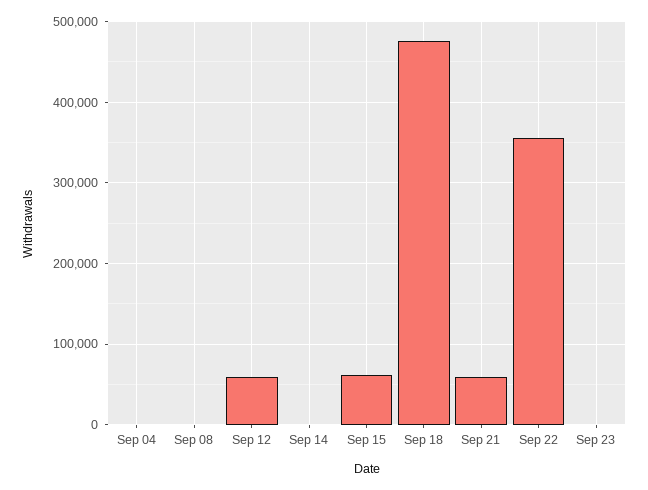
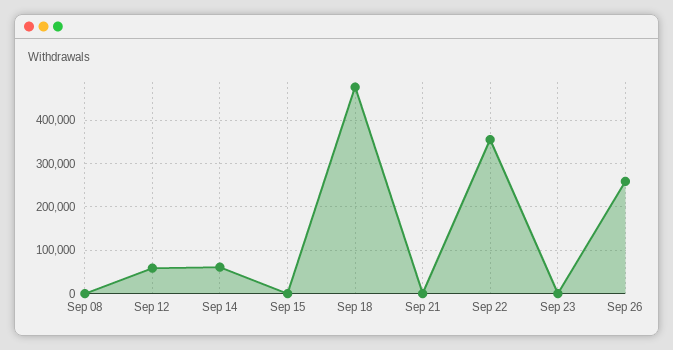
Sep 04: 0 -> none
Sep 14: 0 -> 60000
Sep 15: 60000 -> 0
Sep 21: 60000 -> 0
Sep 26: none -> 260000

